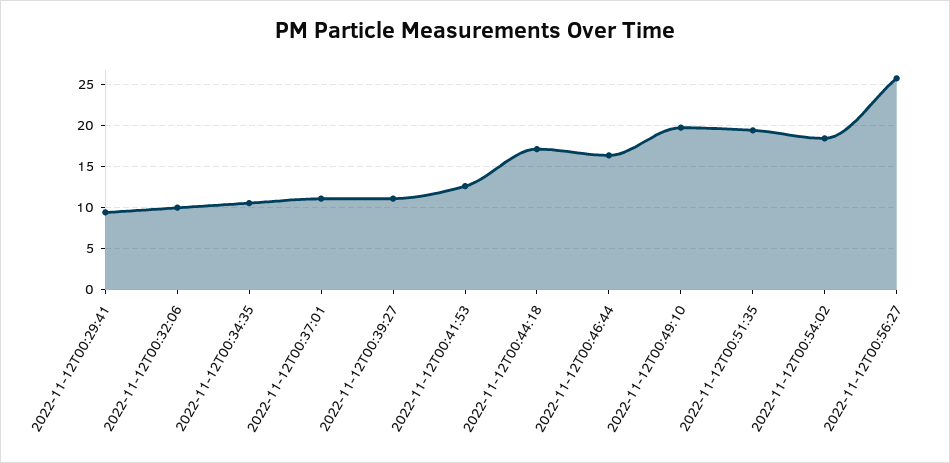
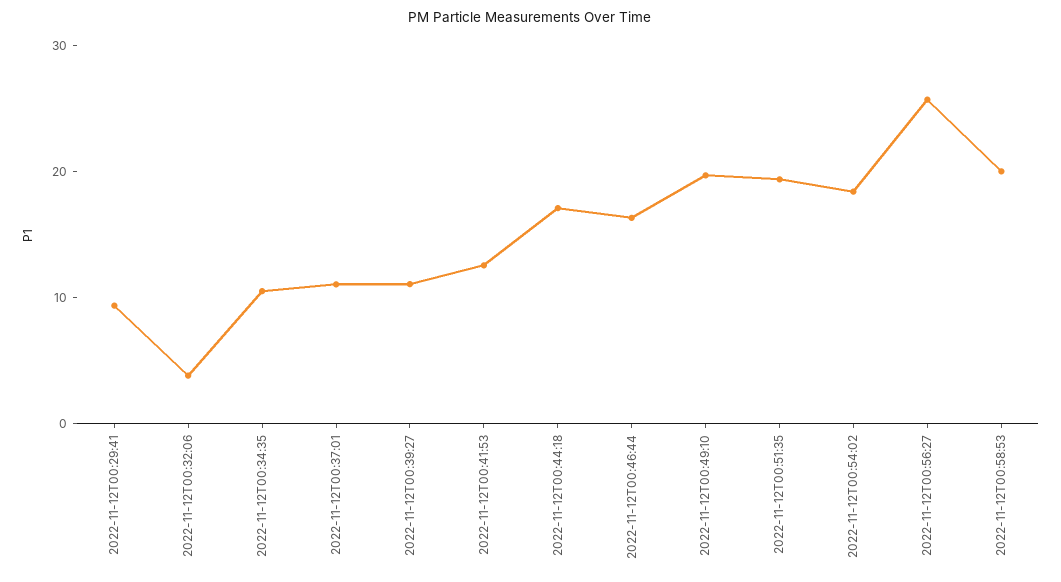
2022-11-12T00:32:06: 10 -> 4
2022-11-12T00:58:53: none -> 20

